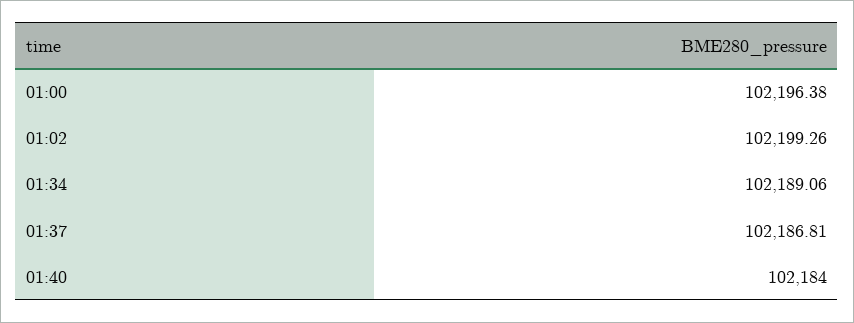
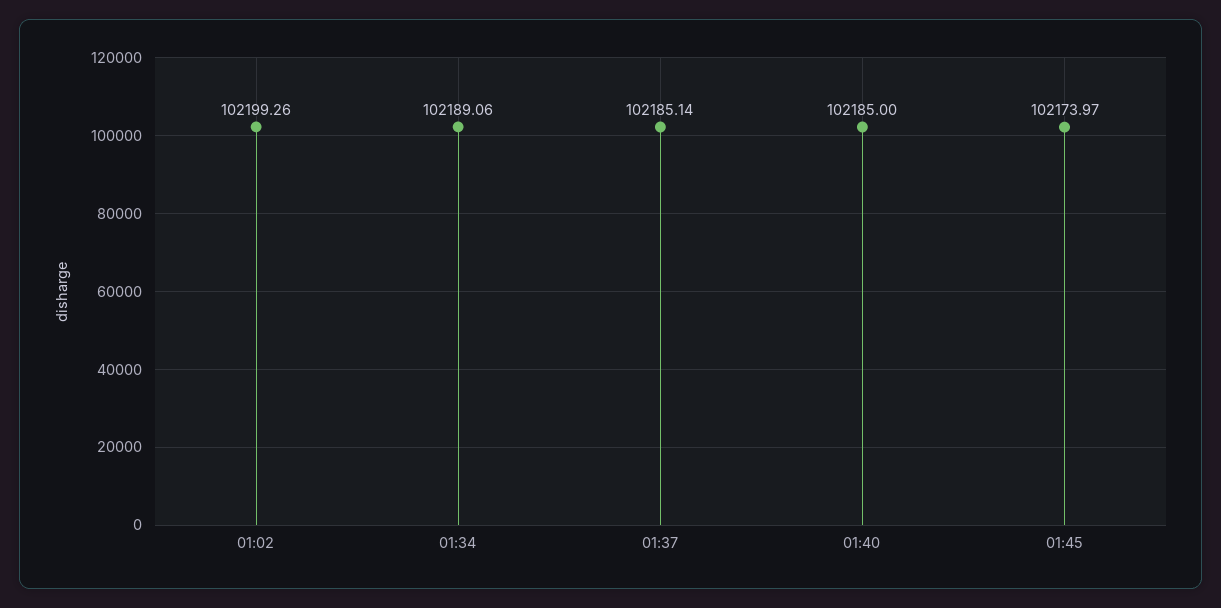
01:00: 102196.38 -> none
01:37: 102186.81 -> 102185.14
01:40: 102184 -> 102185
01:45: none -> 102173.97

